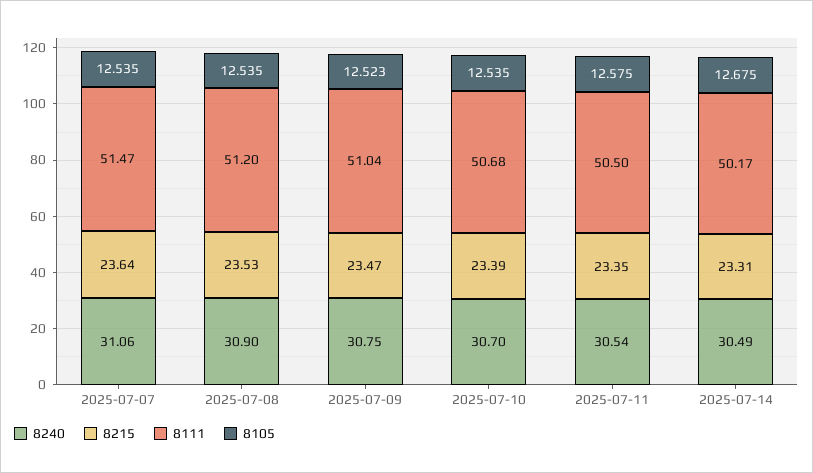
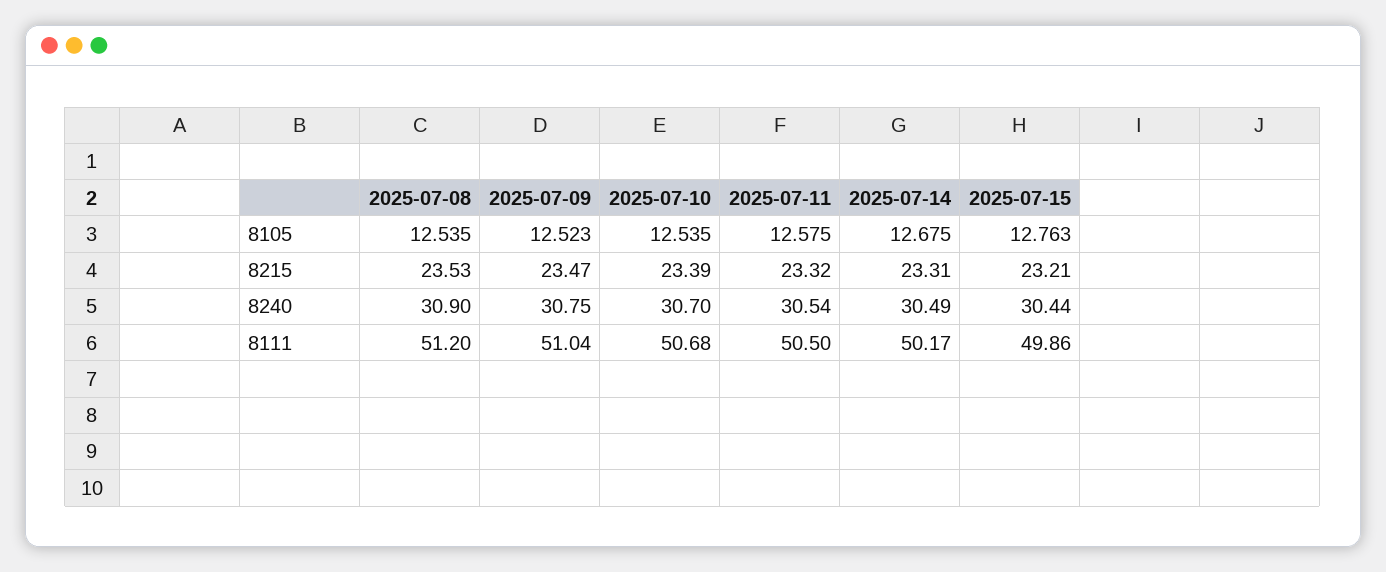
8240, 2025-07-07: 31.06 -> none
8215, 2025-07-07: 23.64 -> none
8111, 2025-07-07: 51.47 -> none
8105, 2025-07-07: 12.535 -> none
8215, 2025-07-11: 23.35 -> 23.32
8105, 2025-07-15: none -> 12.763
8215, 2025-07-15: none -> 23.21
8240, 2025-07-15: none -> 30.44
8111, 2025-07-15: none -> 49.86

